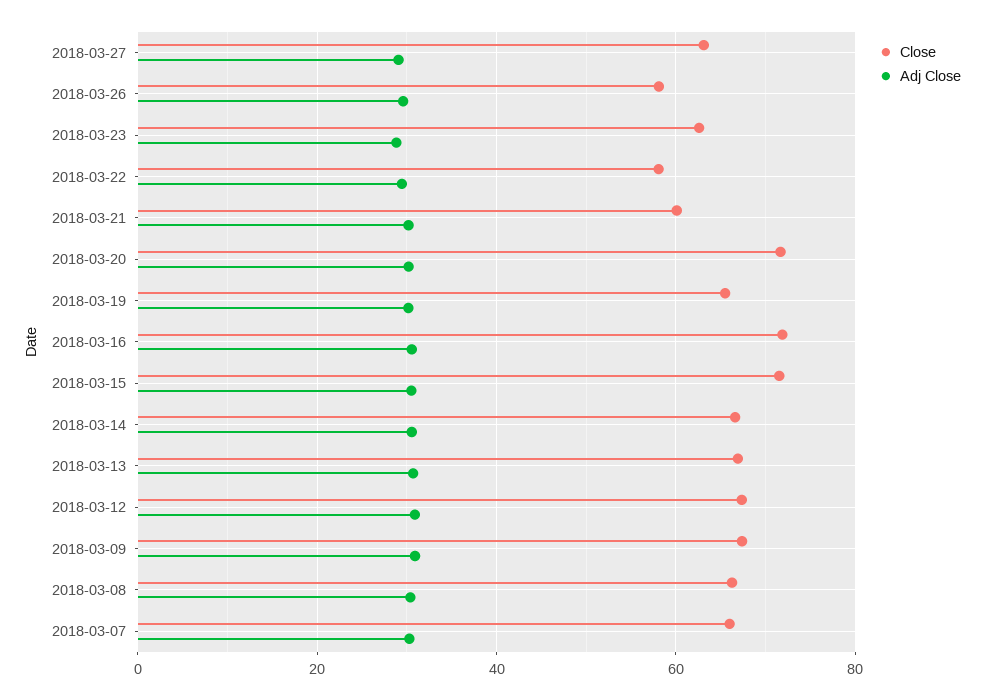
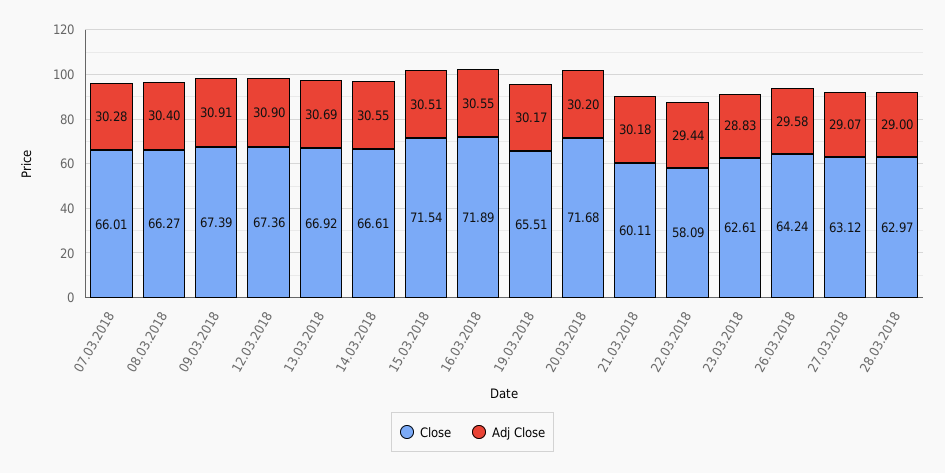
Close, 2018-03-26: 58 -> 64.24
Close, 28.03.2018: none -> 62.97
Adj Close, 28.03.2018: none -> 29

